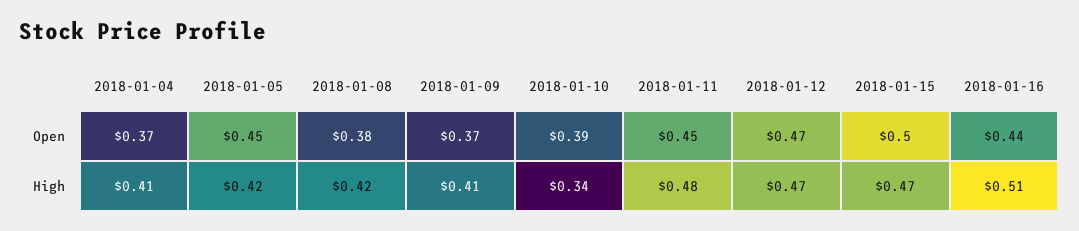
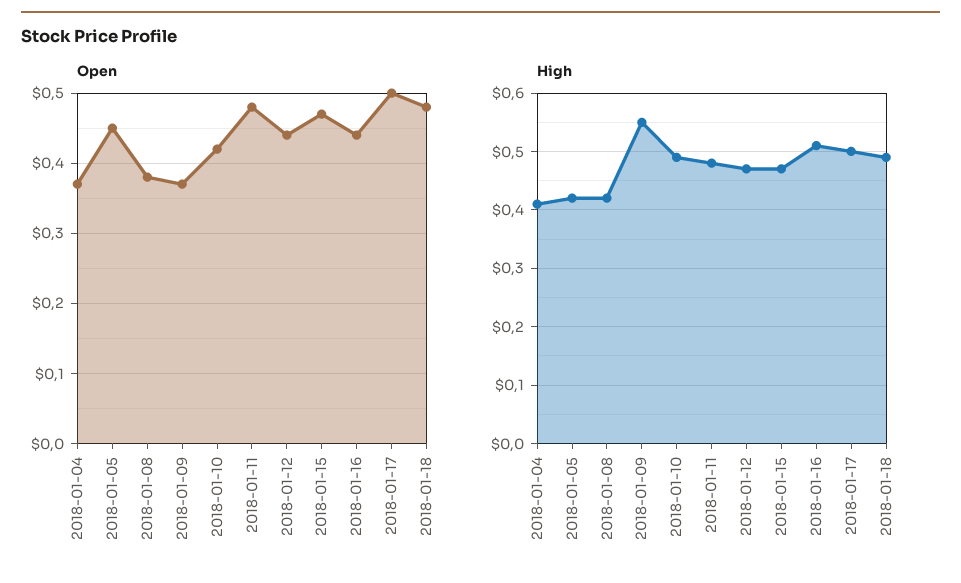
Open, 2018-01-10: 0.39 -> 0.42
Open, 2018-01-11: 0.45 -> 0.48
Open, 2018-01-12: 0.47 -> 0.44
Open, 2018-01-15: 0.5 -> 0.47
High, 2018-01-09: 0.41 -> 0.55
High, 2018-01-10: 0.34 -> 0.5
Open, 2018-01-17: none -> 0.5
Open, 2018-01-18: none -> 0.48
High, 2018-01-17: none -> 0.5
High, 2018-01-18: none -> 0.5

